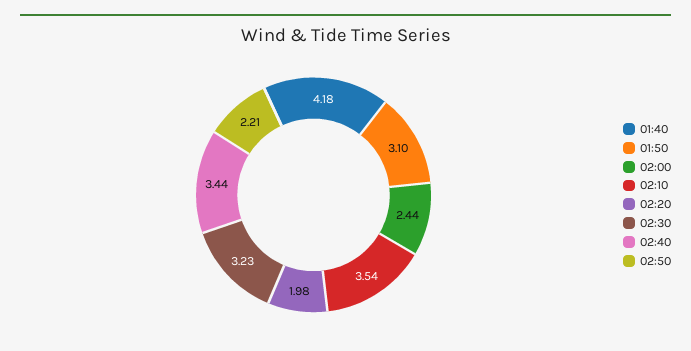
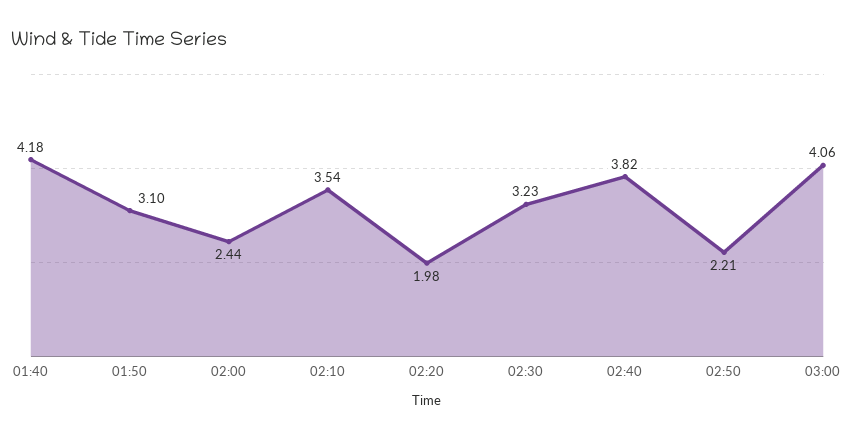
02:40: 3.44 -> 3.82
03:00: none -> 4.06

